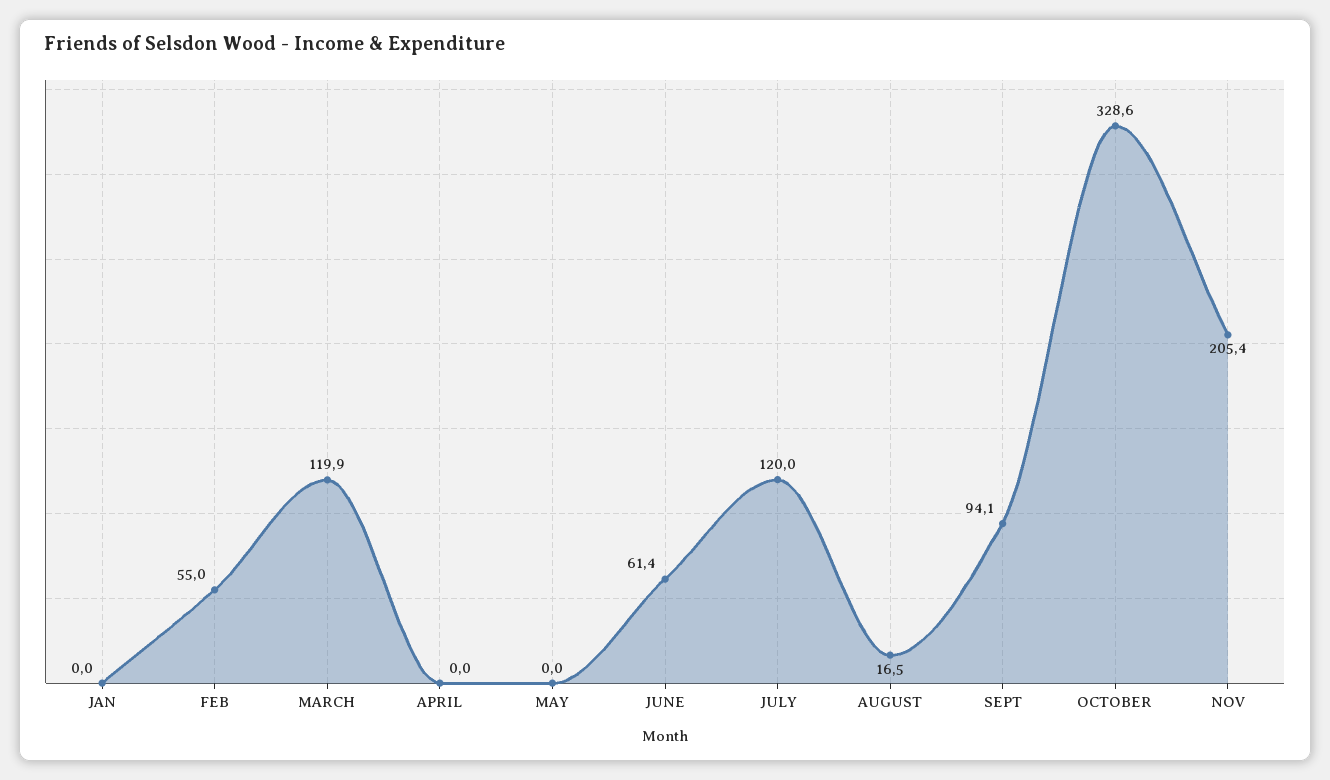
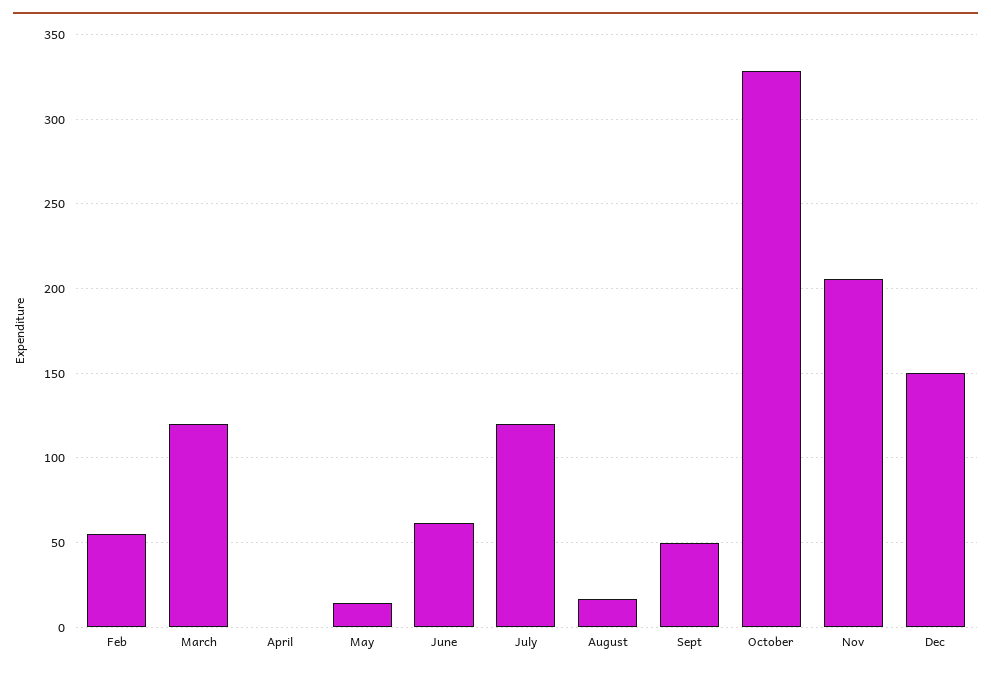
JAN: 0 -> none
MAY: 0 -> 15
SEPT: 94.1 -> 50
Dec: none -> 150

